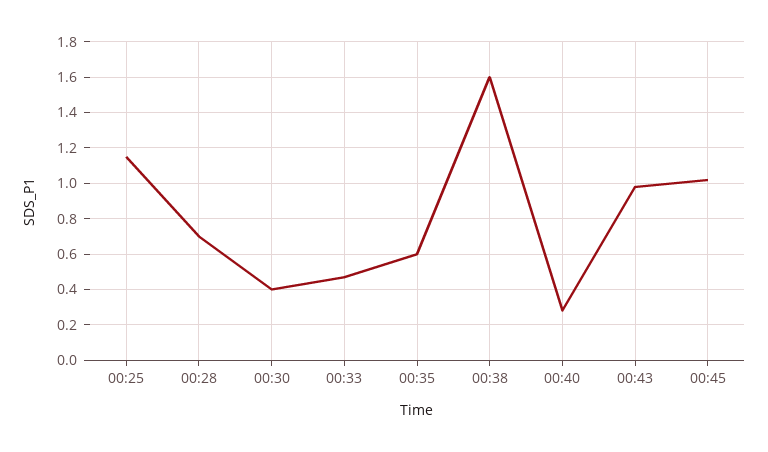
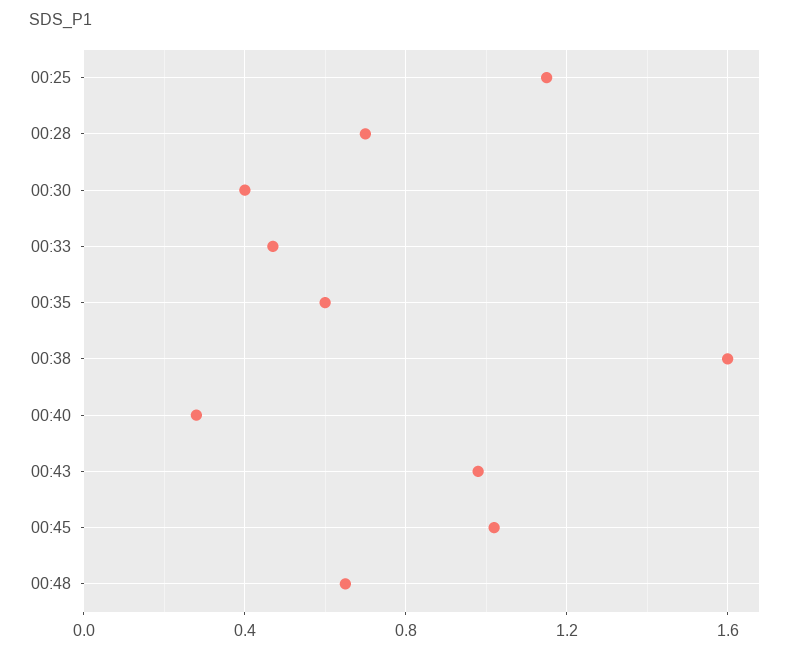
00:48: none -> 0.65

